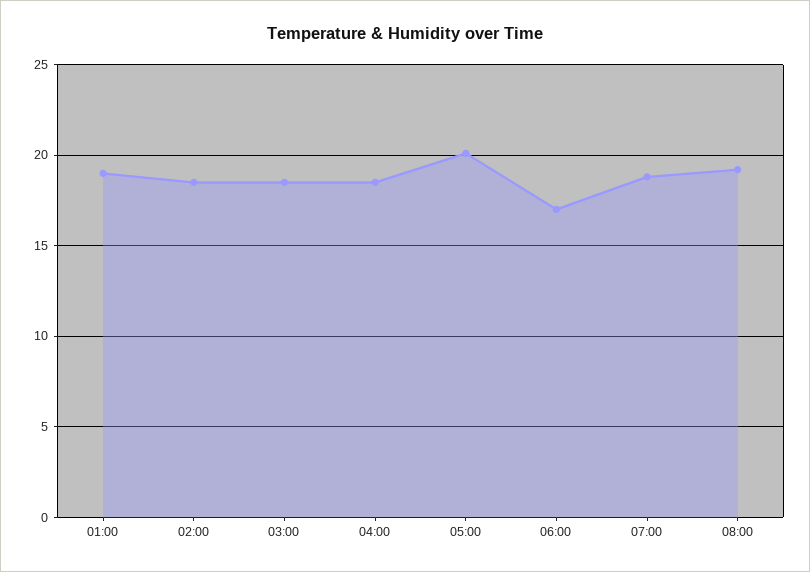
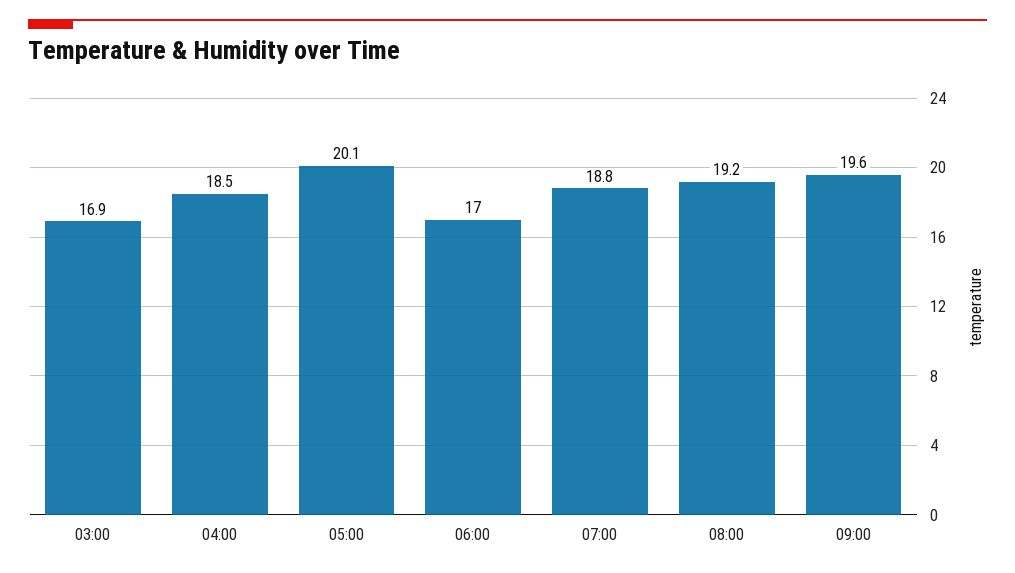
01:00: 19 -> none
02:00: 18.5 -> none
03:00: 18.5 -> 16.9
09:00: none -> 19.6

